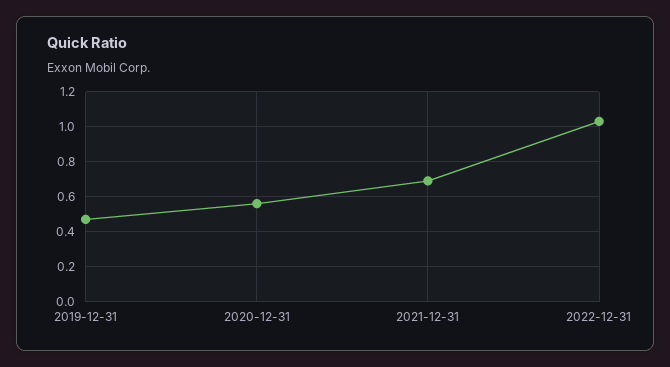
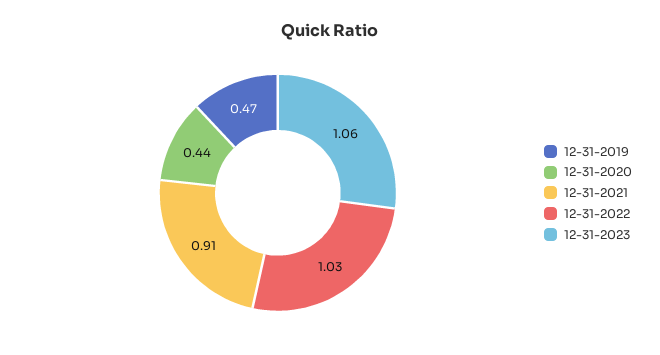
2020-12-31: 0.55 -> 0.44
2021-12-31: 0.7 -> 0.91
12-31-2023: none -> 1.06

